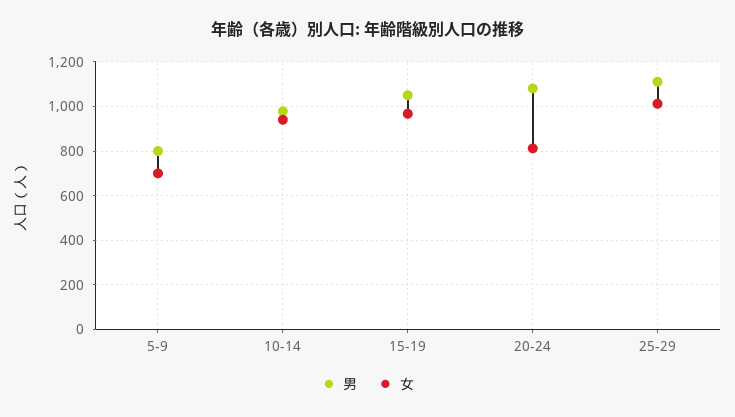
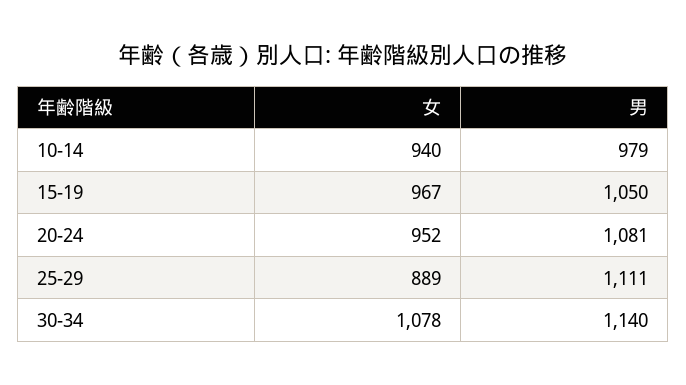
男, 5-9: 800 -> none
女, 5-9: 700 -> none
女, 20-24: 800 -> 952
女, 25-29: 1000 -> 889
女, 30-34: none -> 1078
男, 30-34: none -> 1140

